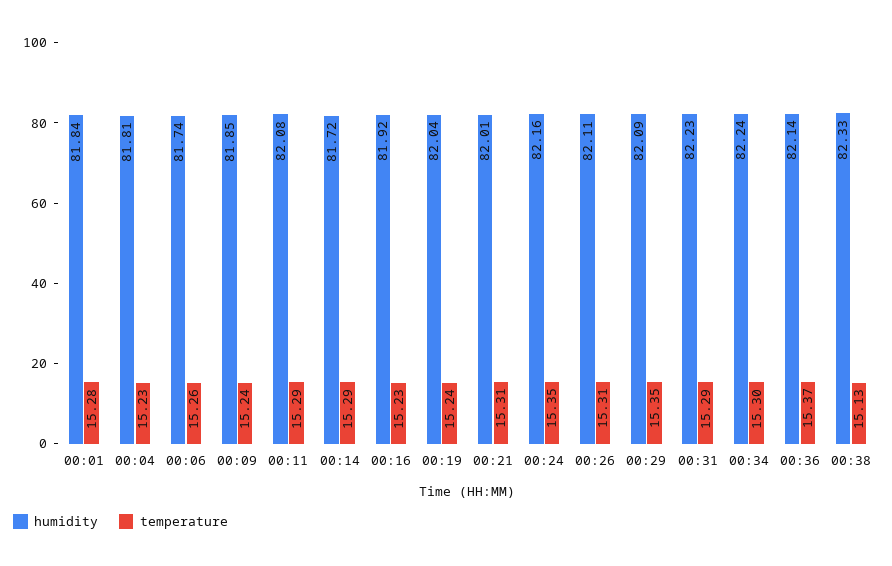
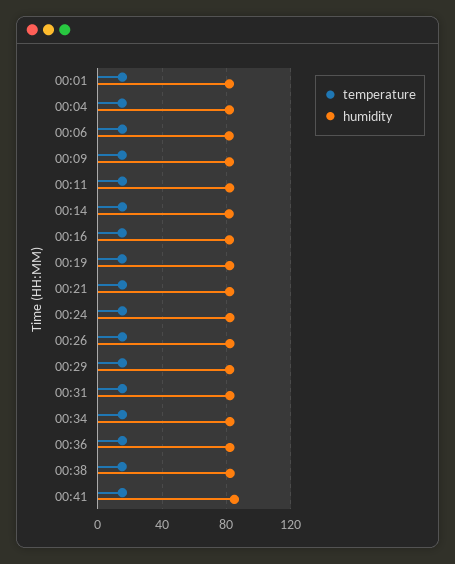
temperature, 00:41: none -> 15
humidity, 00:41: none -> 85

